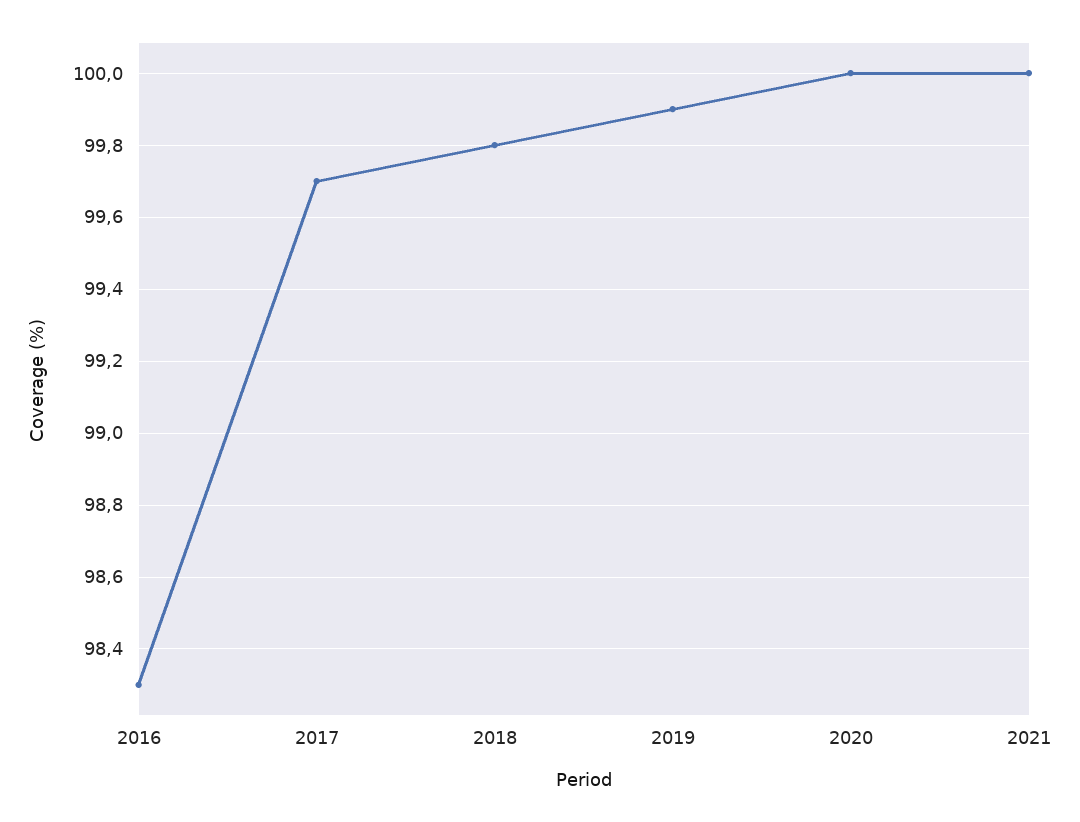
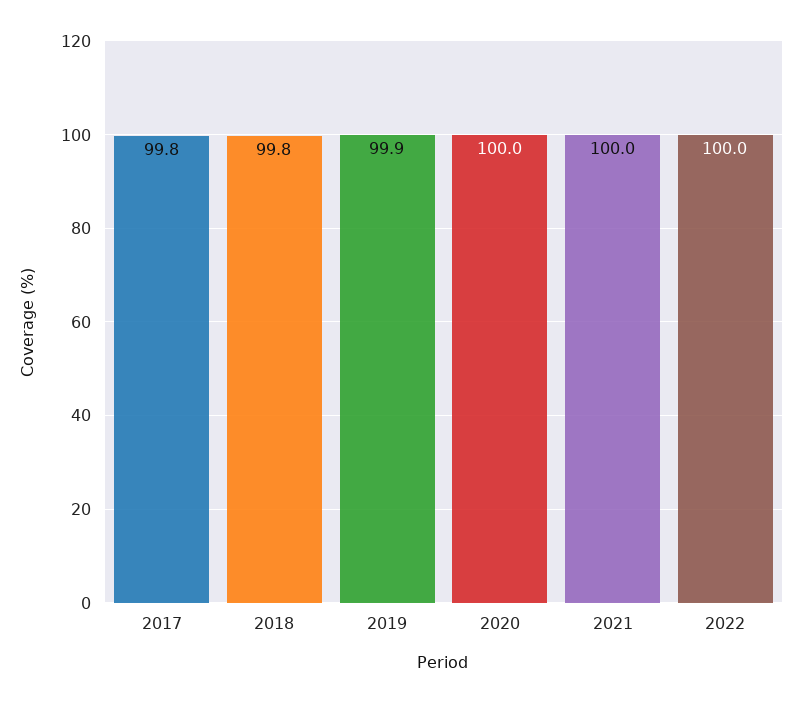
2016: 98.3 -> none
2017: 99.7 -> 99.8
2022: none -> 100

